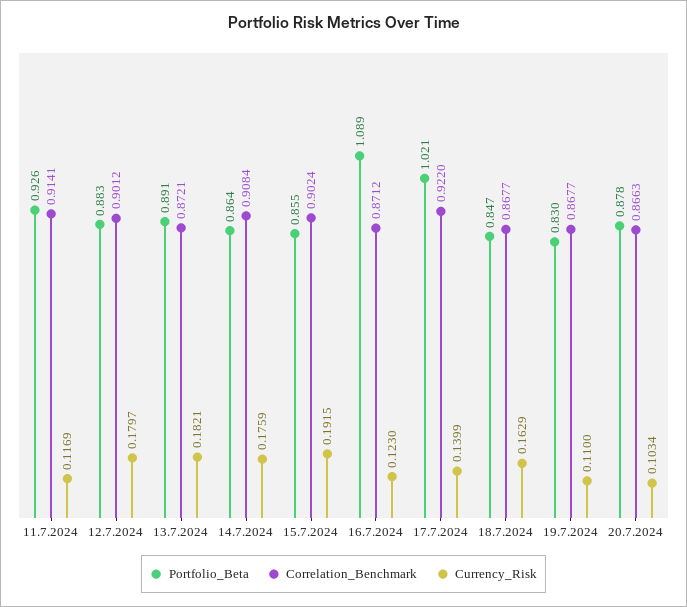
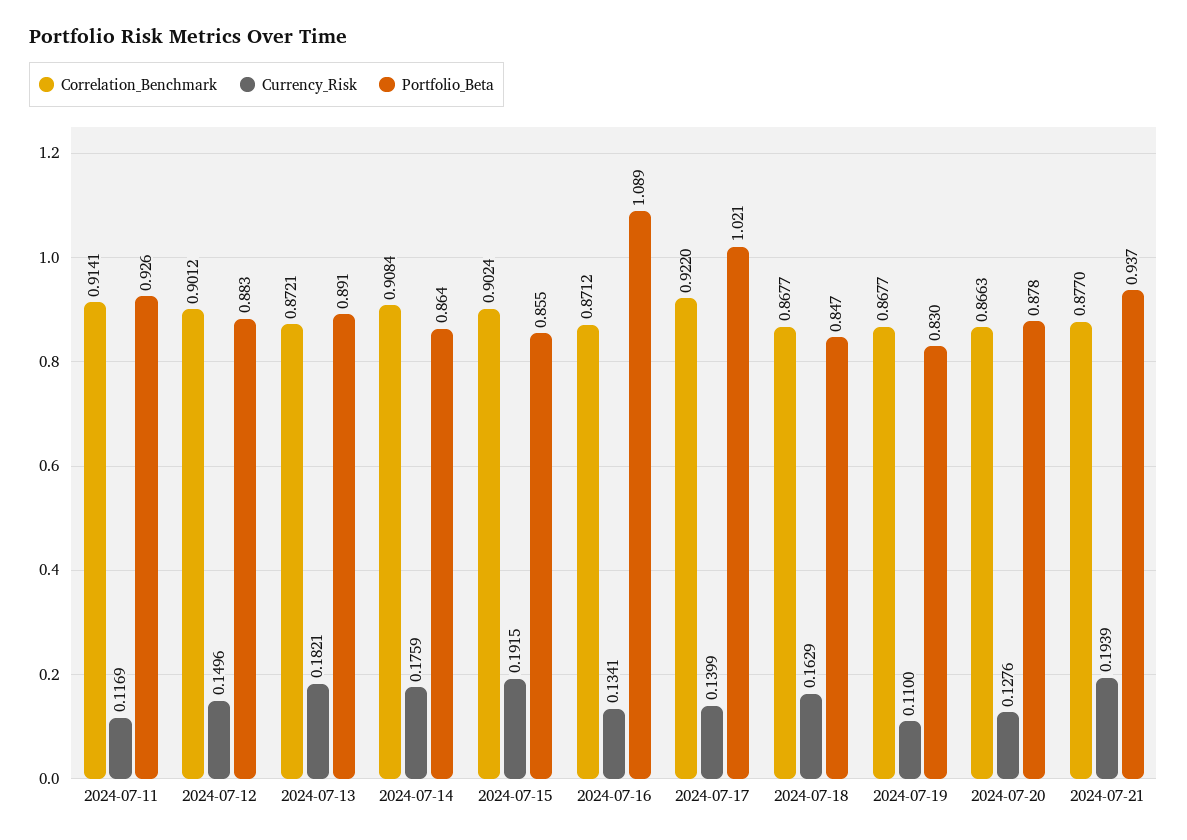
Currency_Risk, 12.7.2024: 0.1797 -> 0.1496
Currency_Risk, 16.7.2024: 0.123 -> 0.1341
Currency_Risk, 20.7.2024: 0.1034 -> 0.1276
Correlation_Benchmark, 2024-07-21: none -> 0.877
Currency_Risk, 2024-07-21: none -> 0.1939
Portfolio_Beta, 2024-07-21: none -> 0.937

